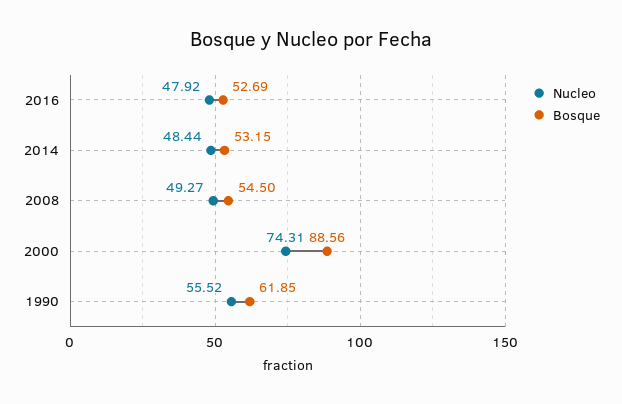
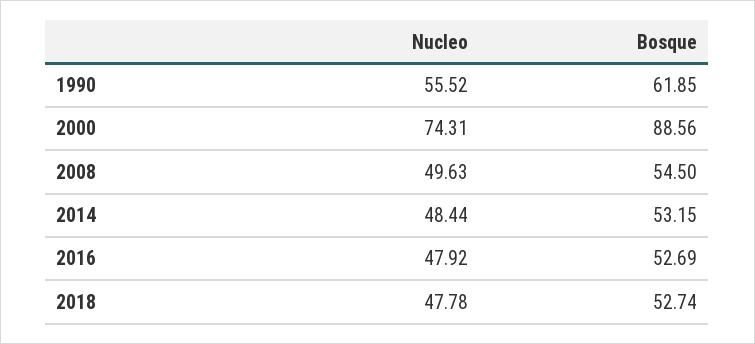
Nucleo, 2008: 49.27 -> 49.63
Nucleo, 2018: none -> 47.78
Bosque, 2018: none -> 52.74

